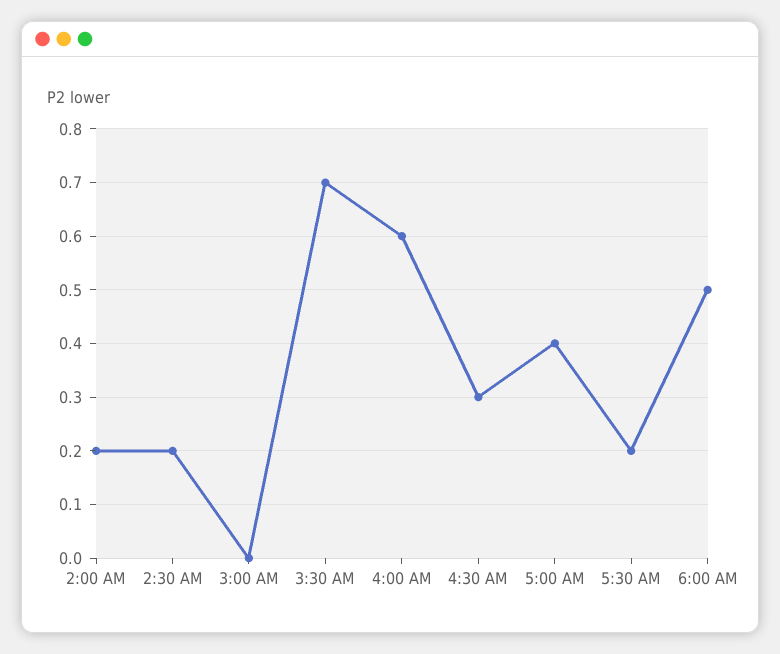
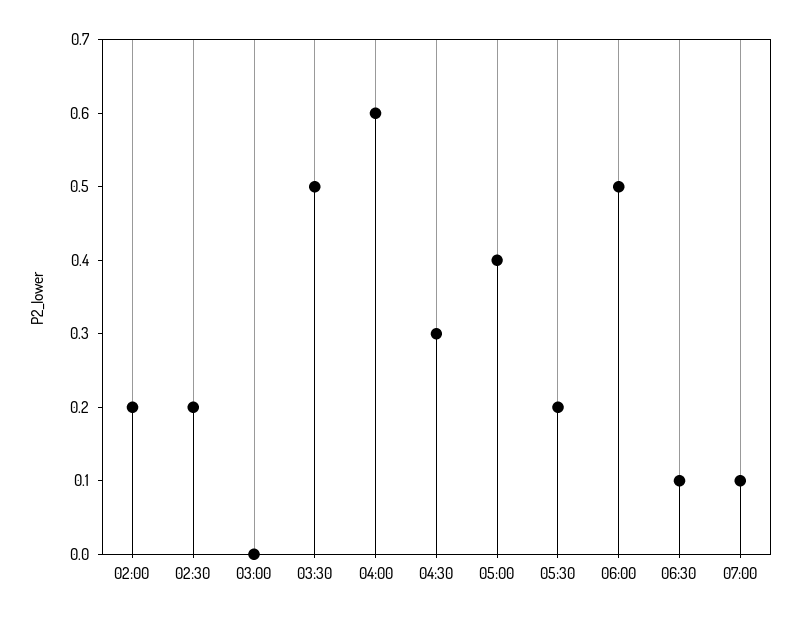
3:30 AM: 0.7 -> 0.5
06:30: none -> 0.1
07:00: none -> 0.1

